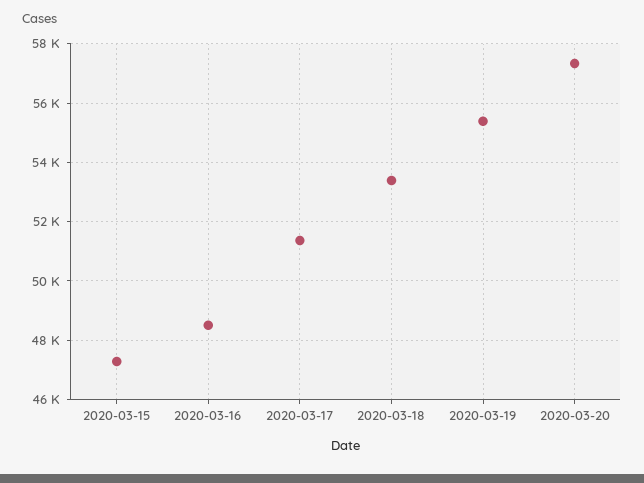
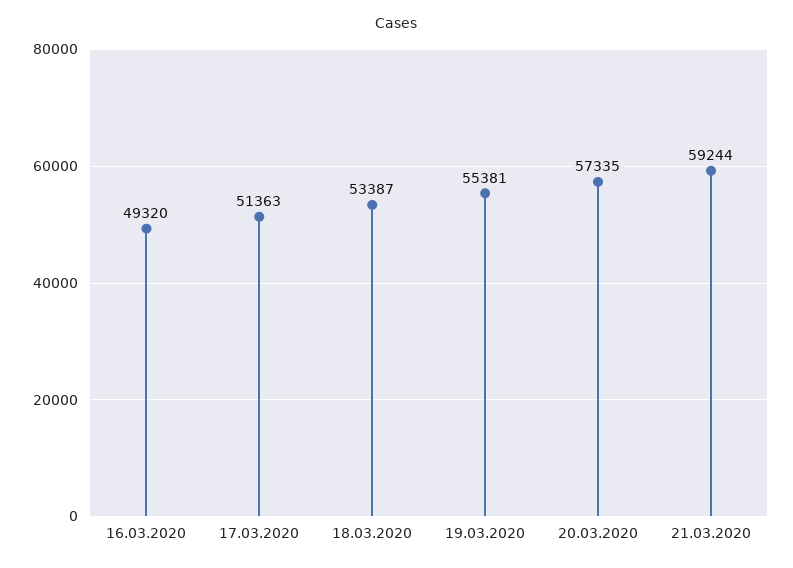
2020-03-15: 47250 -> none
2020-03-16: 48500 -> 49320
21.03.2020: none -> 59244

